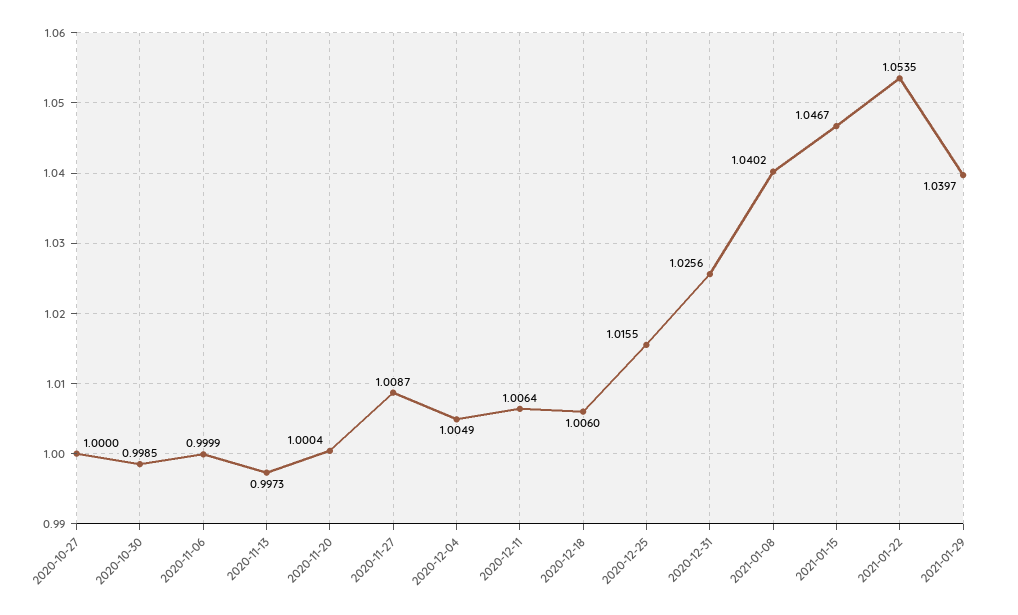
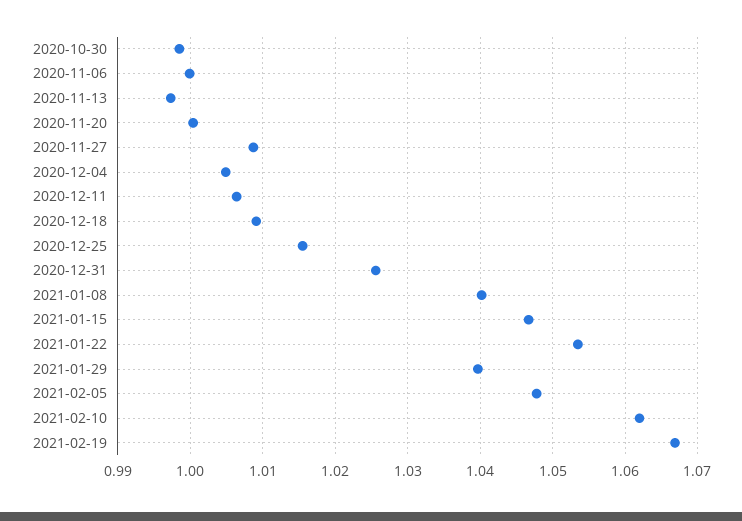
2020-10-27: 1 -> none
2020-12-18: 1.006 -> 1.009
2021-02-05: none -> 1.048
2021-02-10: none -> 1.062
2021-02-19: none -> 1.067

